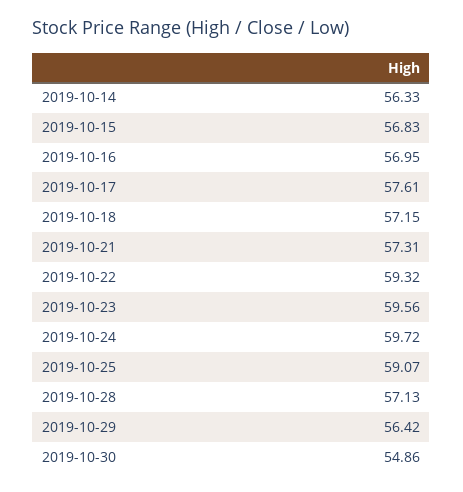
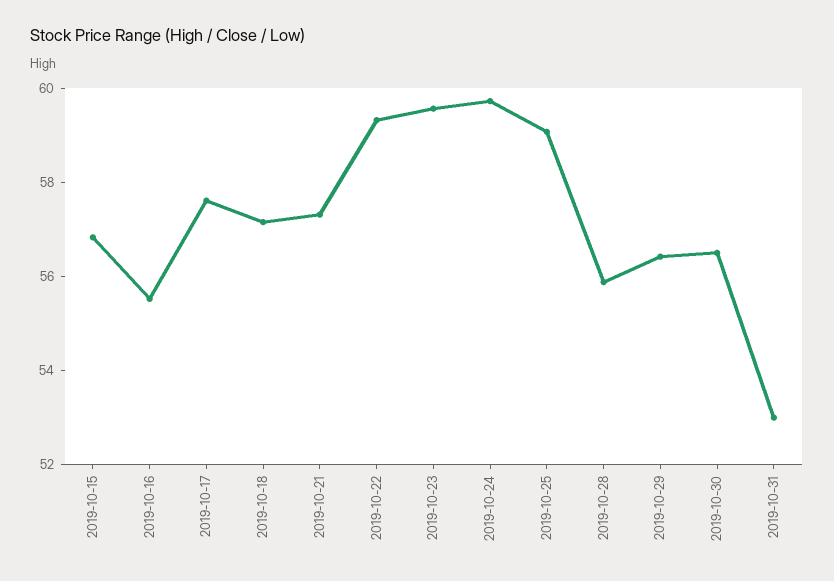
2019-10-14: 56.33 -> none
2019-10-16: 56.95 -> 55.5
2019-10-28: 57.13 -> 56
2019-10-30: 54.86 -> 56.5
2019-10-31: none -> 53

